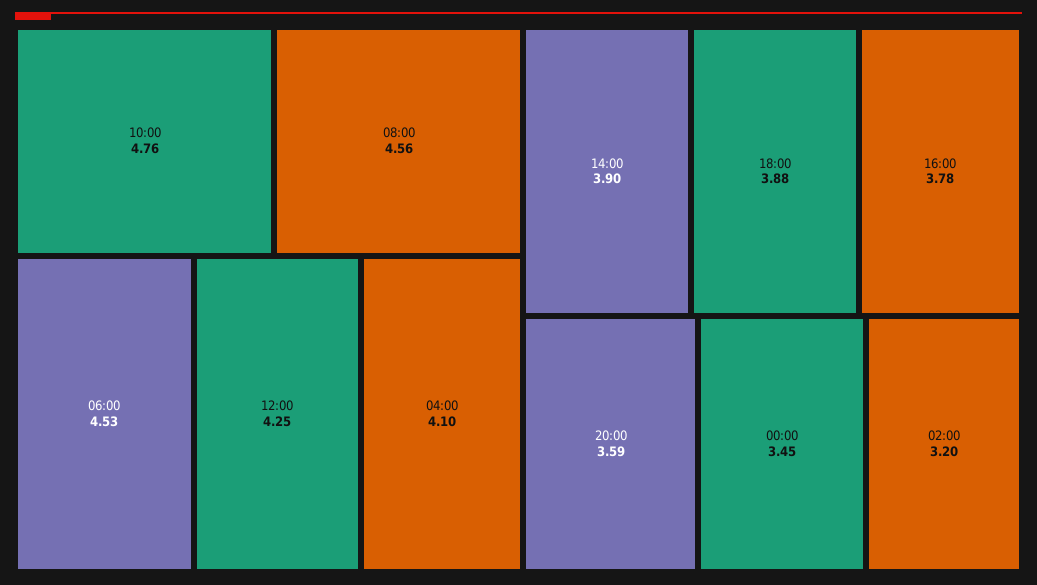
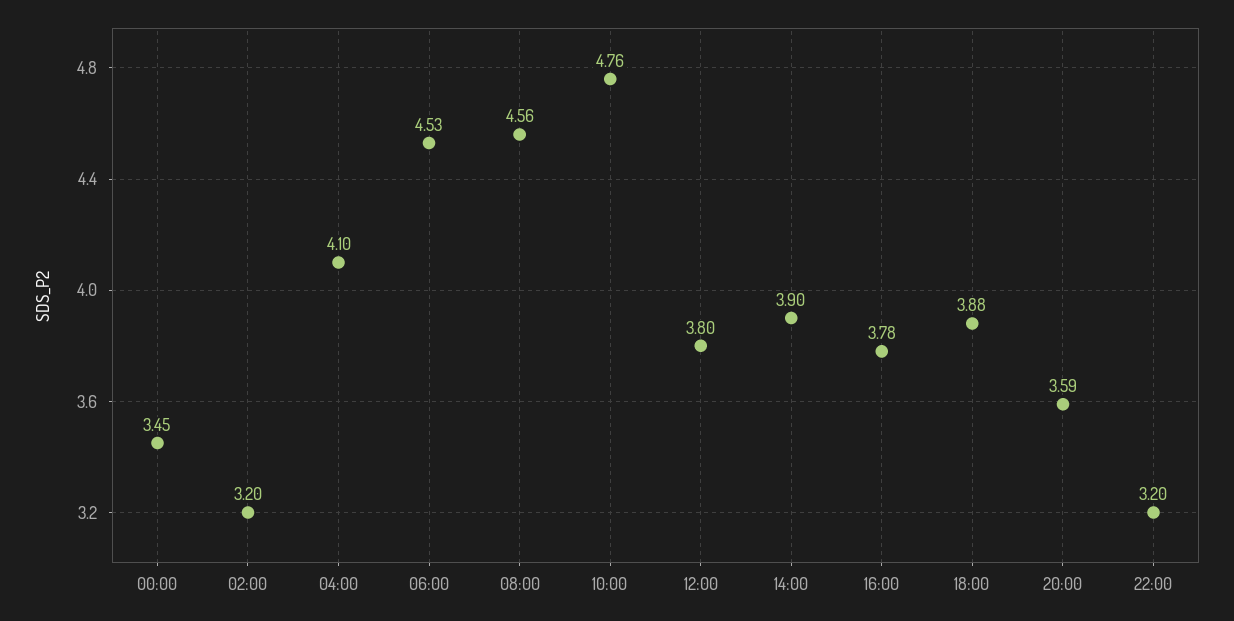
12:00: 4.25 -> 3.8
22:00: none -> 3.2

